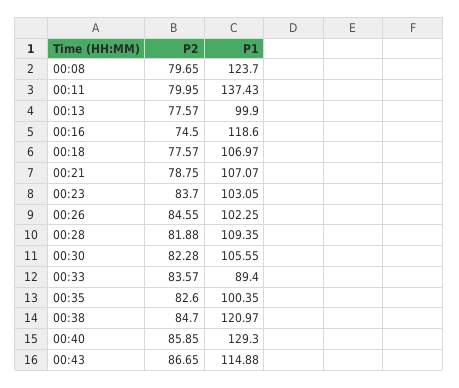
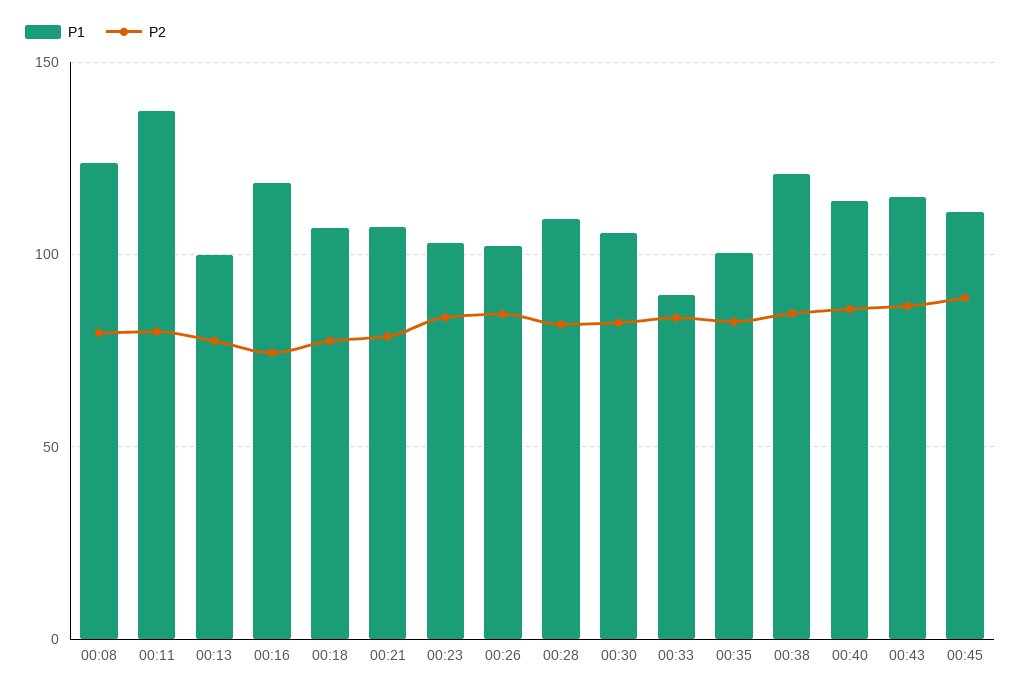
P1, 00:40: 129.3 -> 115
P1, 00:45: none -> 110
P2, 00:45: none -> 90

